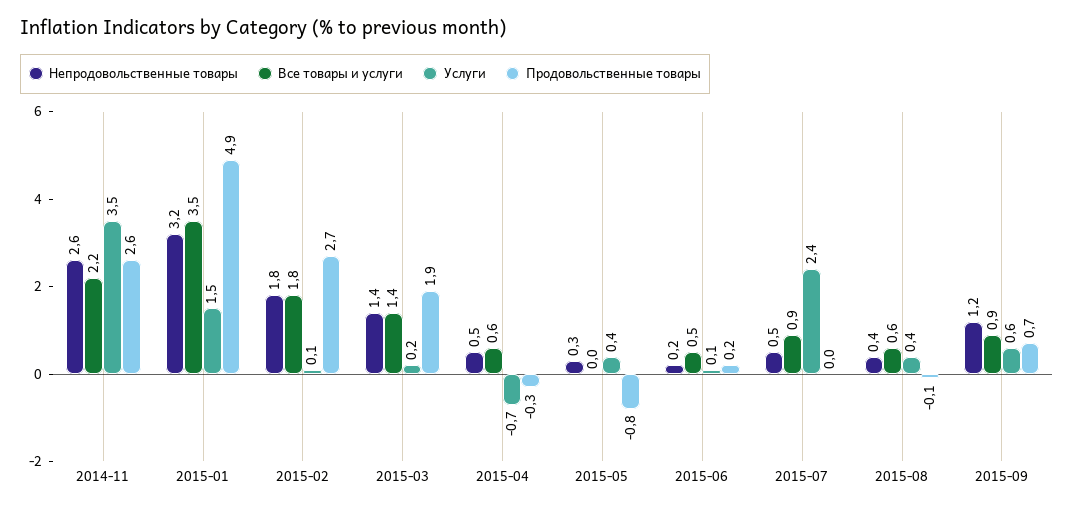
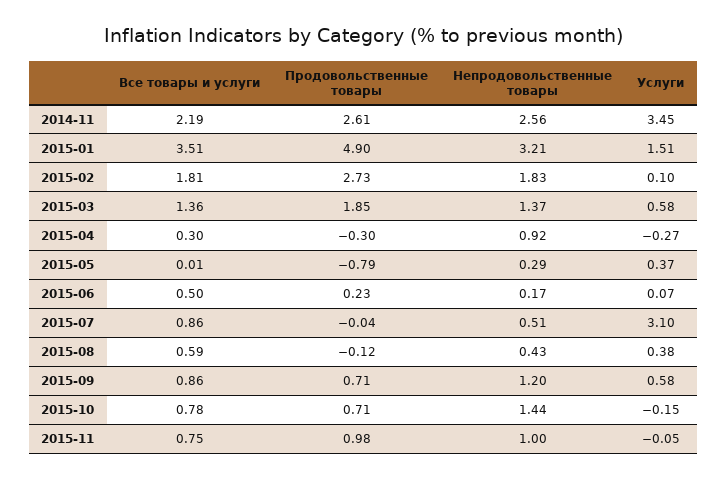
Услуги, 2015-03: 0.2 -> 0.58
Непродовольственные товары, 2015-04: 0.5 -> 0.92
Все товары и услуги, 2015-04: 0.6 -> 0.3
Услуги, 2015-04: -0.7 -> -0.27
Услуги, 2015-07: 2.4 -> 3.1
Все товары и услуги, 2015-10: none -> 0.78
Продовольственные товары, 2015-10: none -> 0.71
Непродовольственные товары, 2015-10: none -> 1.44
Услуги, 2015-10: none -> -0.15
Все товары и услуги, 2015-11: none -> 0.75
Продовольственные товары, 2015-11: none -> 0.98
Непродовольственные товары, 2015-11: none -> 1
Услуги, 2015-11: none -> -0.05

